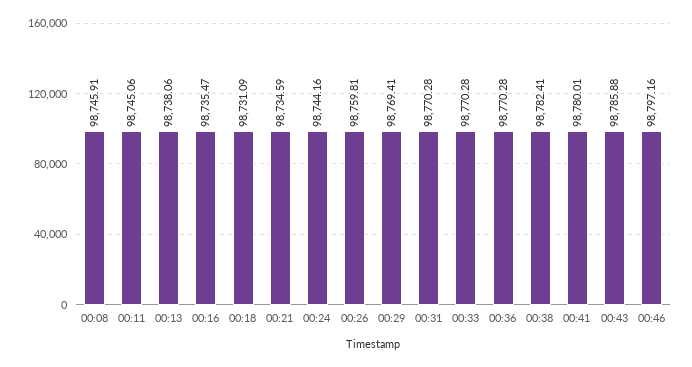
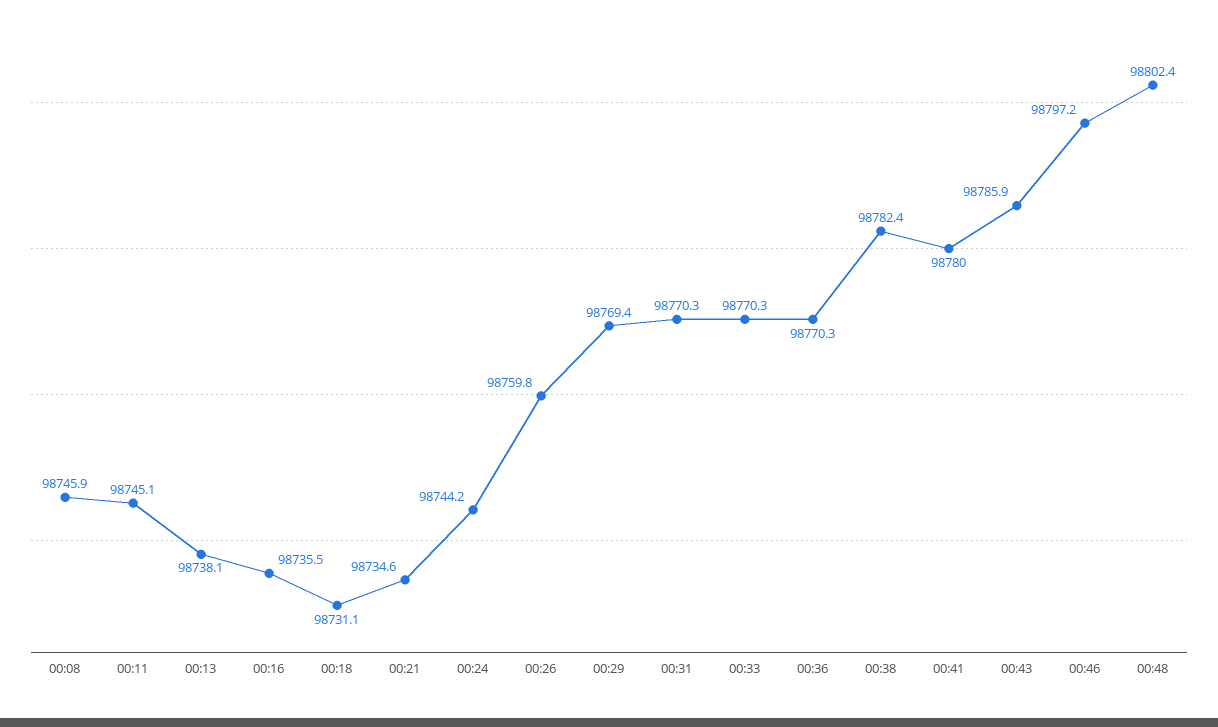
00:48: none -> 98802.4

